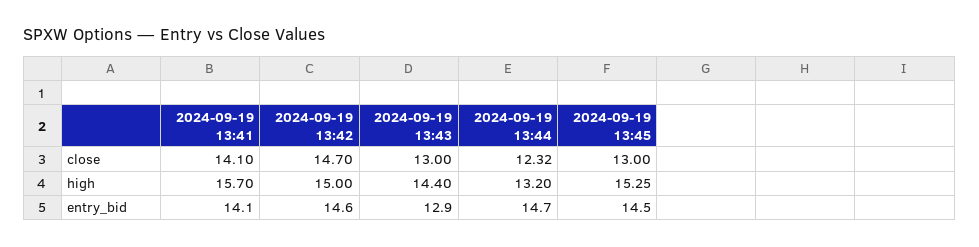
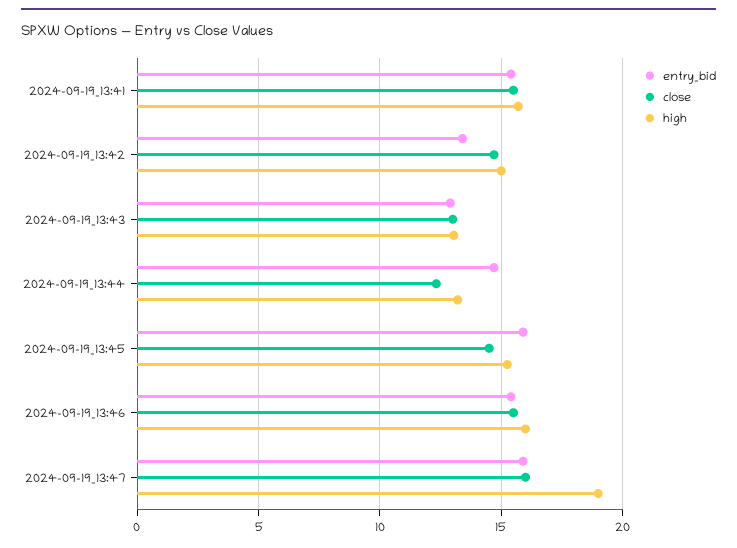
close, 2024-09-19 13:41: 14.1 -> 15.5
close, 2024-09-19 13:45: 13 -> 14.5
high, 2024-09-19 13:43: 14.4 -> 13
entry_bid, 2024-09-19 13:41: 14.1 -> 15.5
entry_bid, 2024-09-19 13:42: 14.6 -> 13.5
entry_bid, 2024-09-19 13:45: 14.5 -> 16
entry_bid, 2024-09-19_13:46: none -> 15.5
close, 2024-09-19_13:46: none -> 15.5
high, 2024-09-19_13:46: none -> 16
entry_bid, 2024-09-19_13:47: none -> 16
close, 2024-09-19_13:47: none -> 16
high, 2024-09-19_13:47: none -> 19

